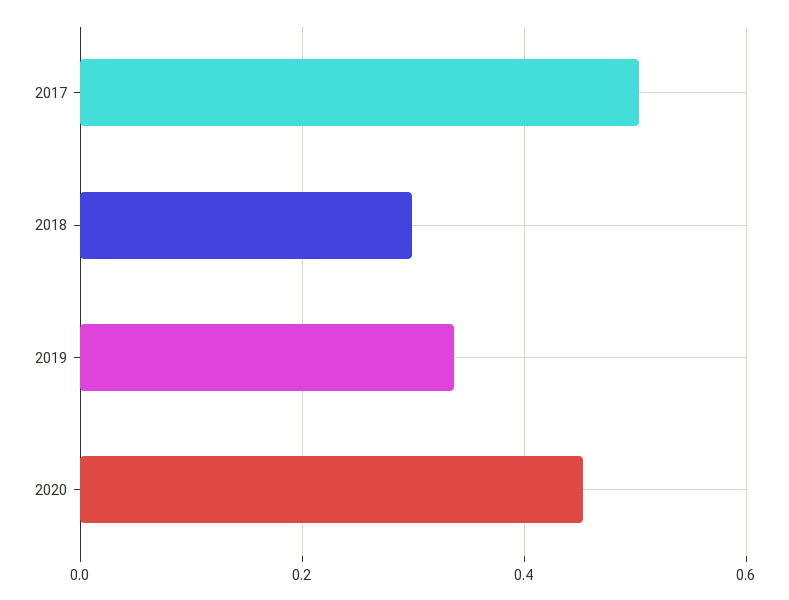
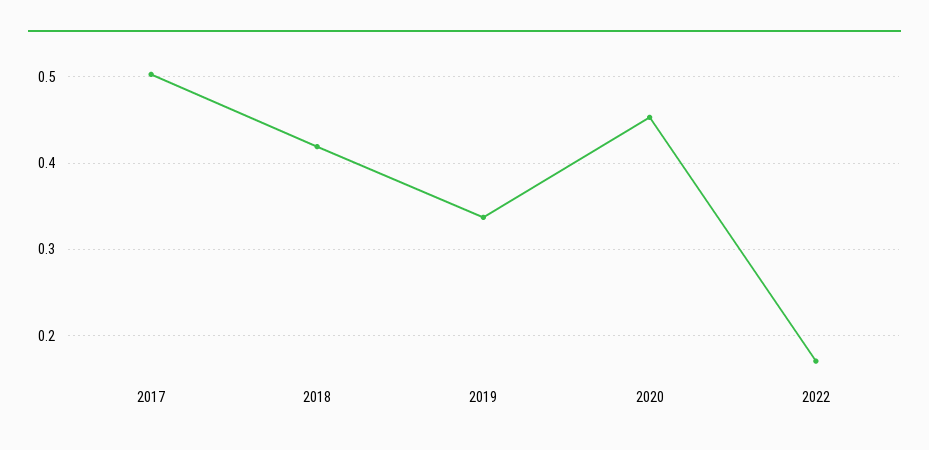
2018: 0.3 -> 0.42
2022: none -> 0.17

